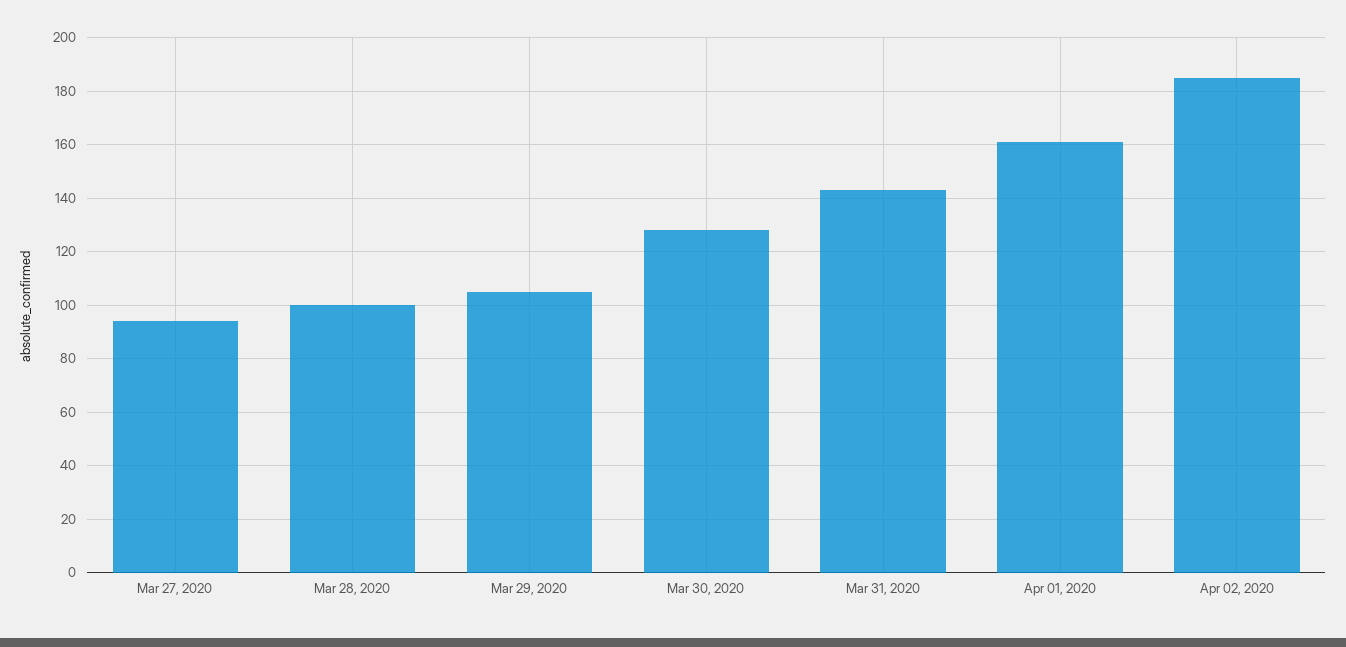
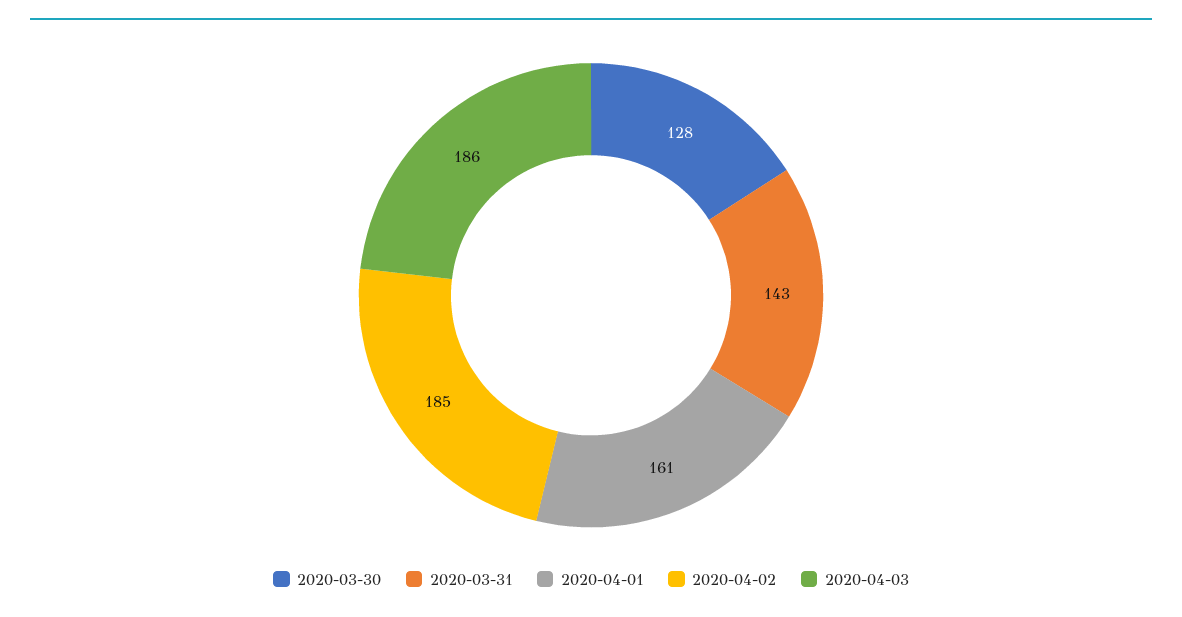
Mar 27, 2020: 95 -> none
Mar 28, 2020: 100 -> none
Mar 29, 2020: 105 -> none
2020-04-03: none -> 186

